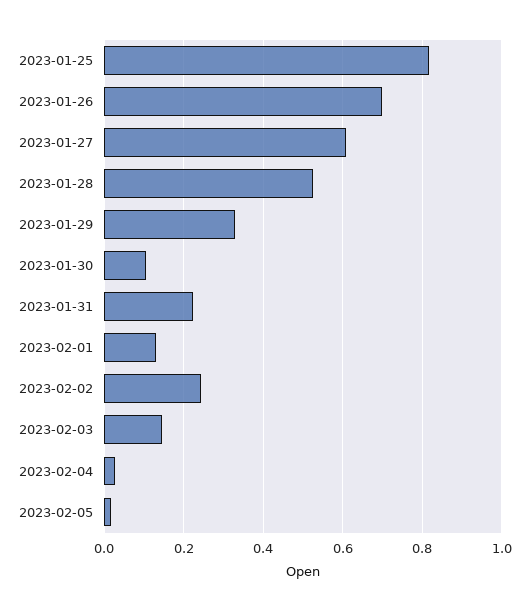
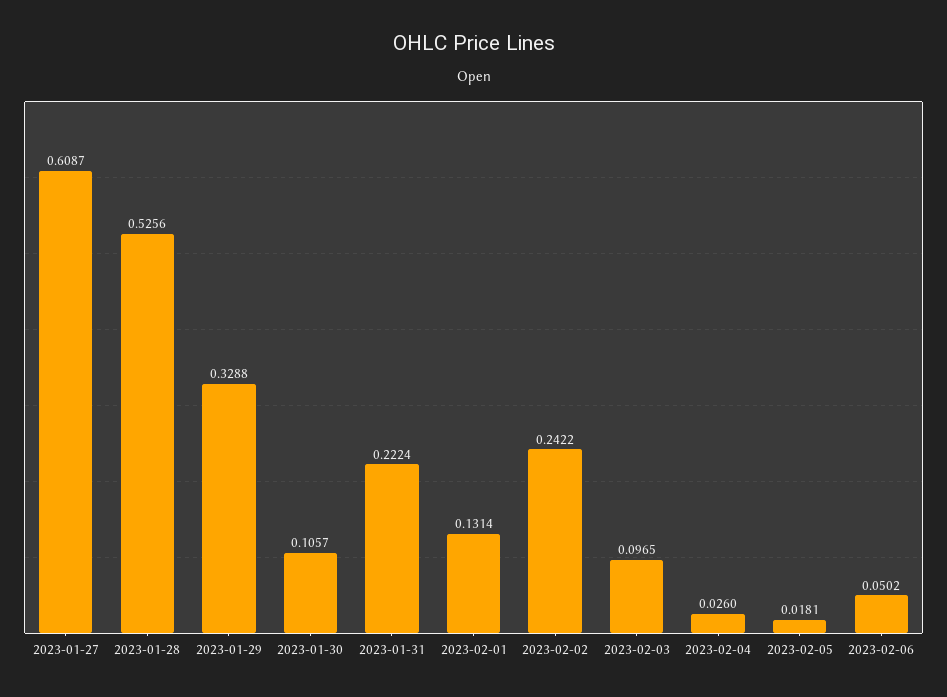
2023-01-25: 0.82 -> none
2023-01-26: 0.7 -> none
2023-02-03: 0.14 -> 0.0965
2023-02-06: none -> 0.0502

